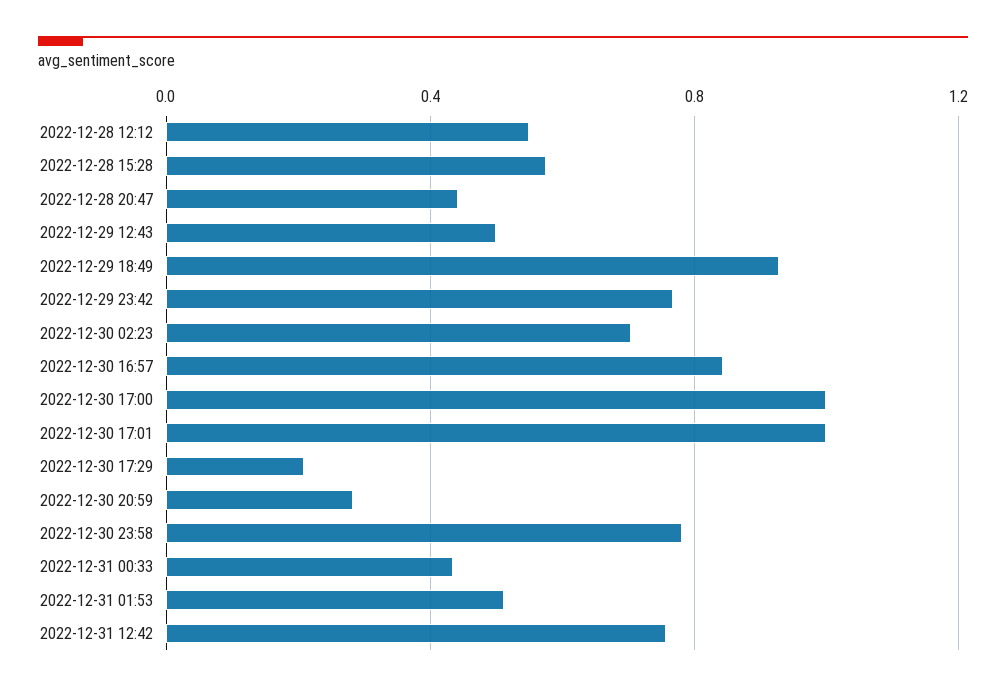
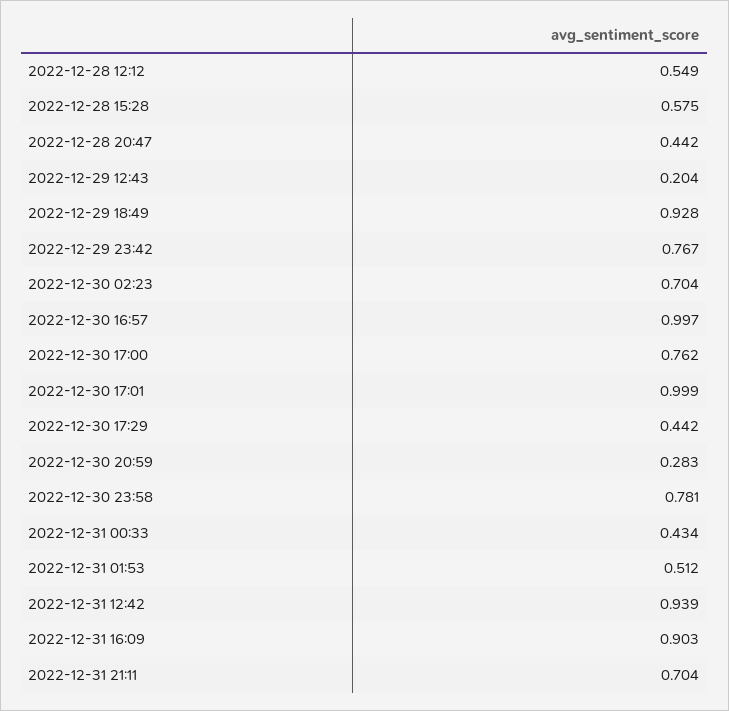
2022-12-29 12:43: 0.5 -> 0.204
2022-12-30 16:57: 0.85 -> 0.997
2022-12-30 17:00: 1 -> 0.762
2022-12-30 17:29: 0.2 -> 0.442
2022-12-31 12:42: 0.75 -> 0.939
2022-12-31 16:09: none -> 0.903
2022-12-31 21:11: none -> 0.704

